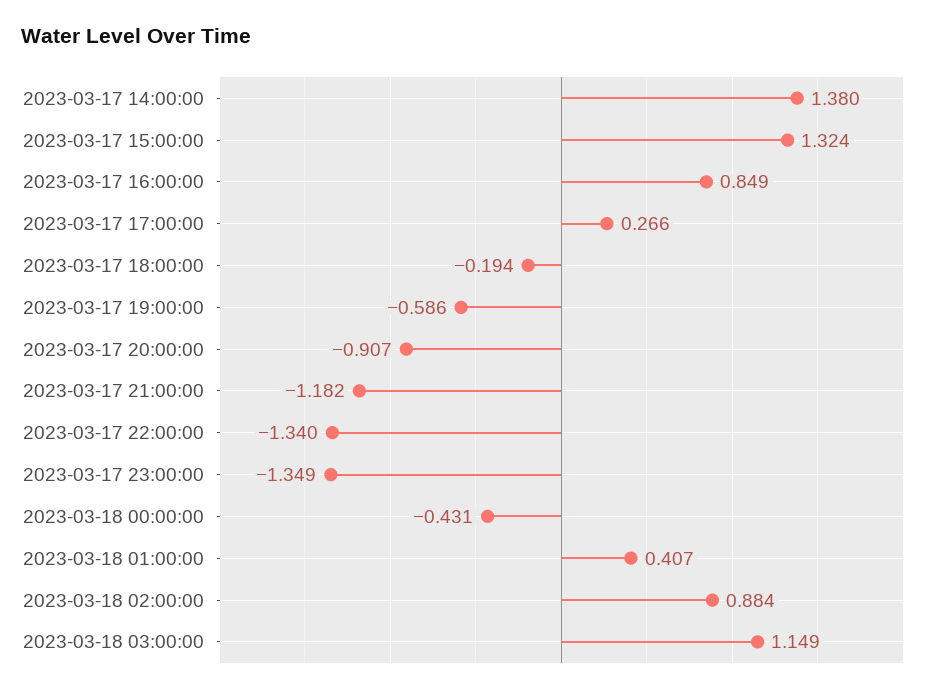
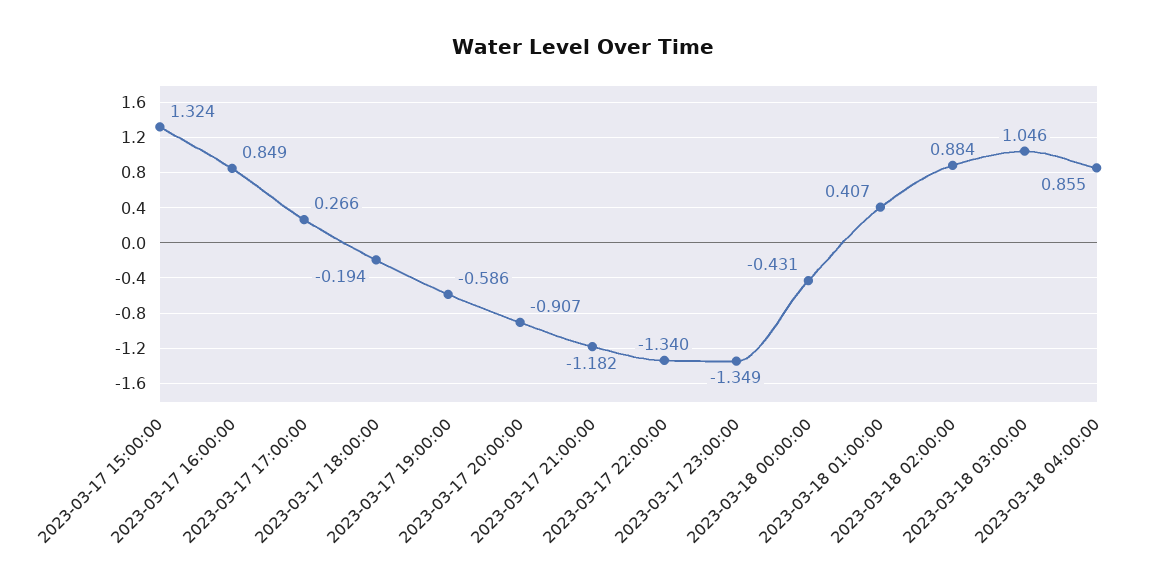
2023-03-17 14:00:00: 1.38 -> none
2023-03-18 03:00:00: 1.149 -> 1.046
2023-03-18 04:00:00: none -> 0.855

